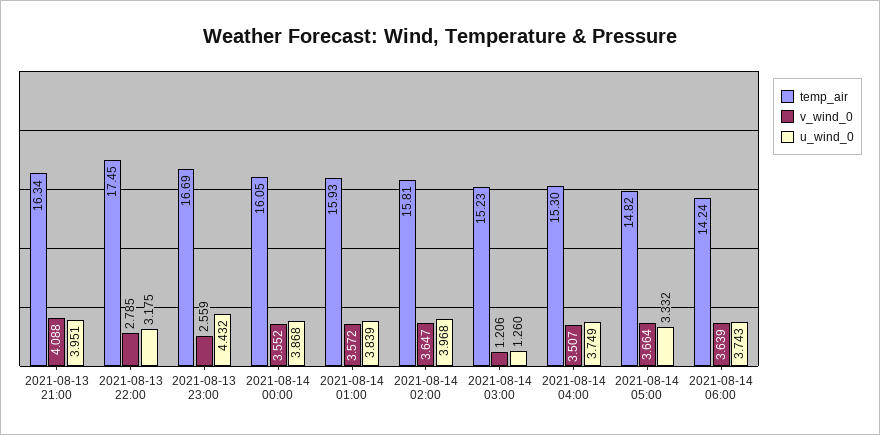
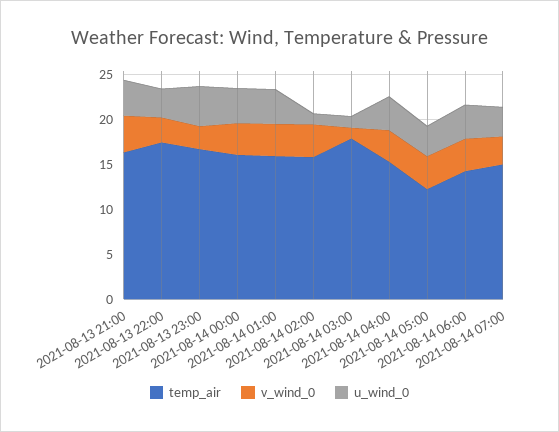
u_wind_0, 2021-08-14 02:00: 3.968 -> 1
temp_air, 2021-08-14 03:00: 15.23 -> 18
temp_air, 2021-08-14 05:00: 14.82 -> 12
temp_air, 2021-08-14 07:00: none -> 15
v_wind_0, 2021-08-14 07:00: none -> 3
u_wind_0, 2021-08-14 07:00: none -> 3

